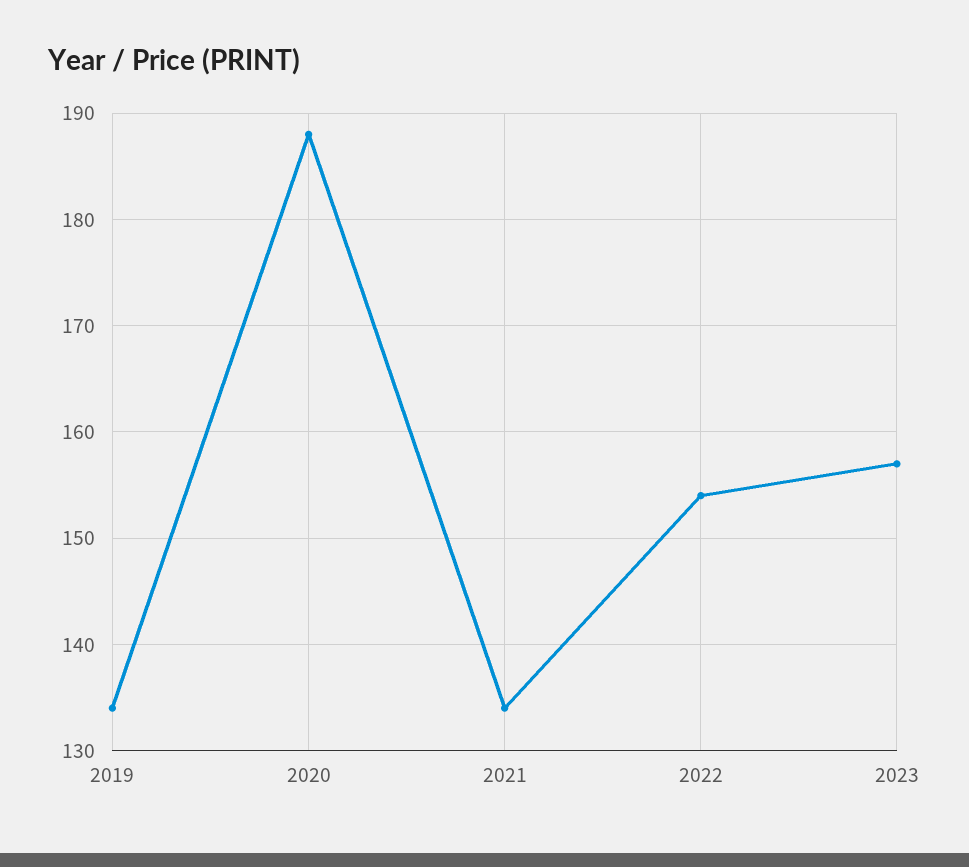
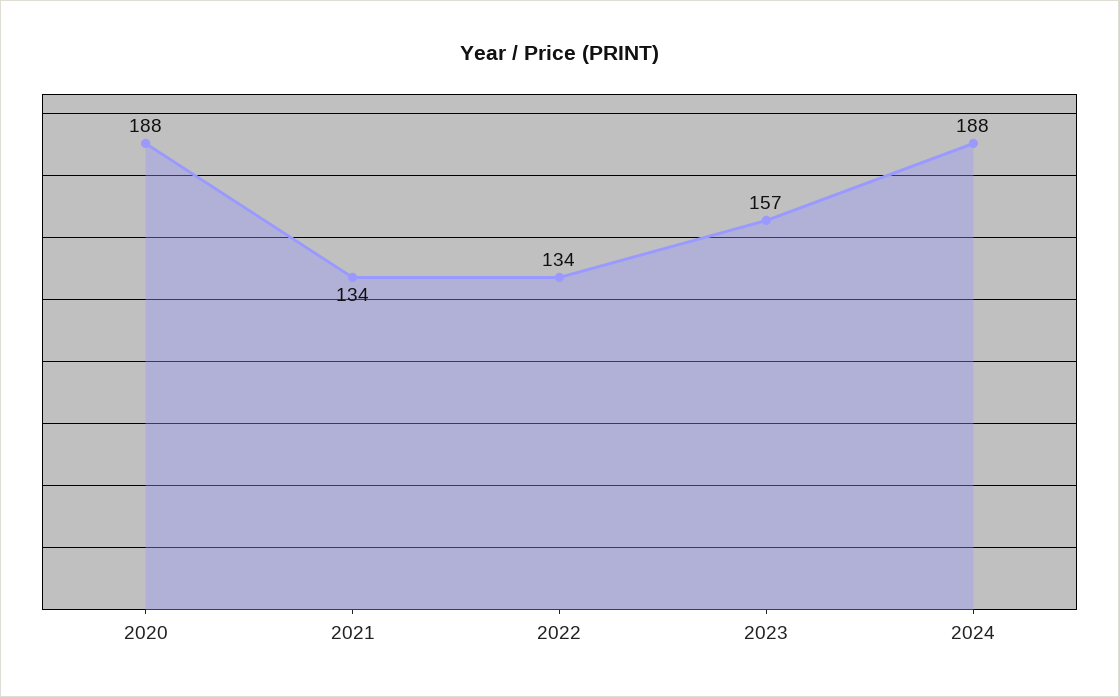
2019: 134 -> none
2022: 154 -> 134
2024: none -> 188

